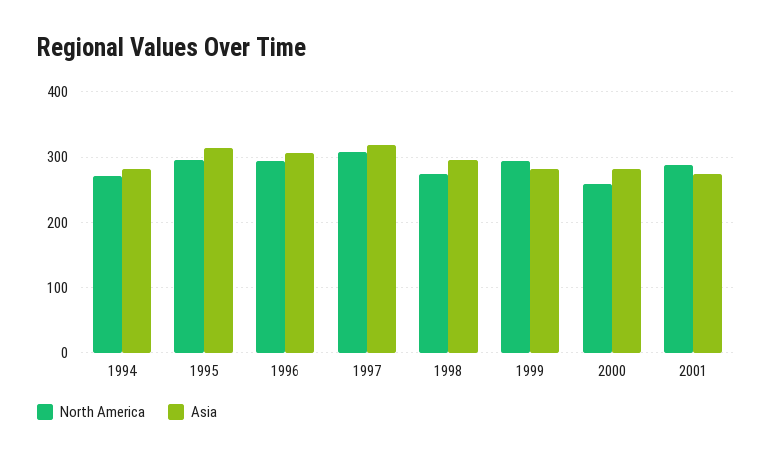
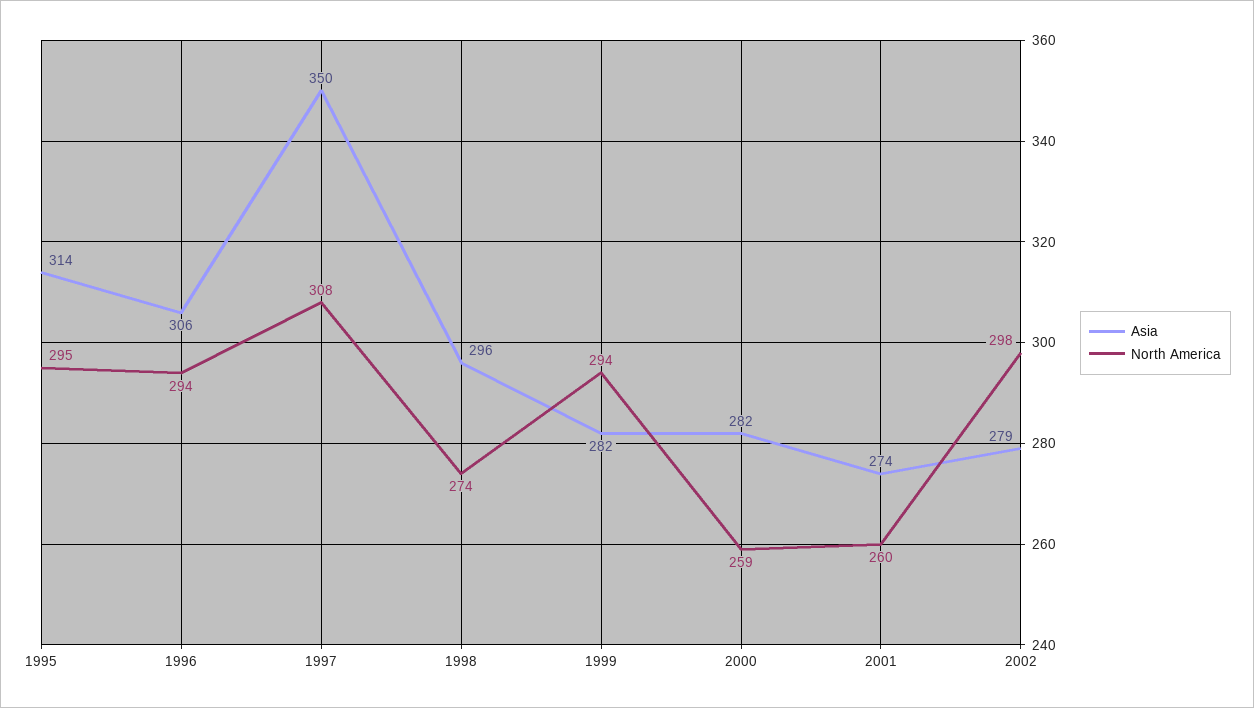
North America, 1994: 270 -> none
Asia, 1994: 280 -> none
Asia, 1997: 320 -> 350
North America, 2001: 290 -> 260
Asia, 2002: none -> 279
North America, 2002: none -> 298

